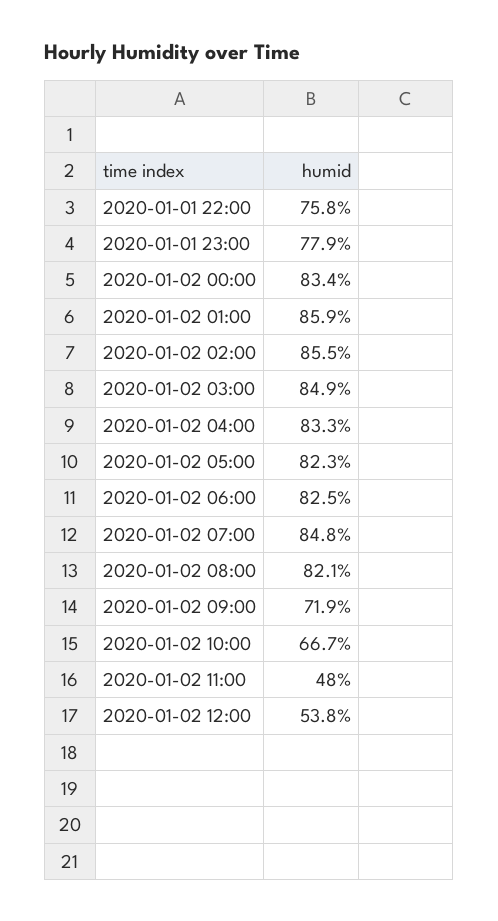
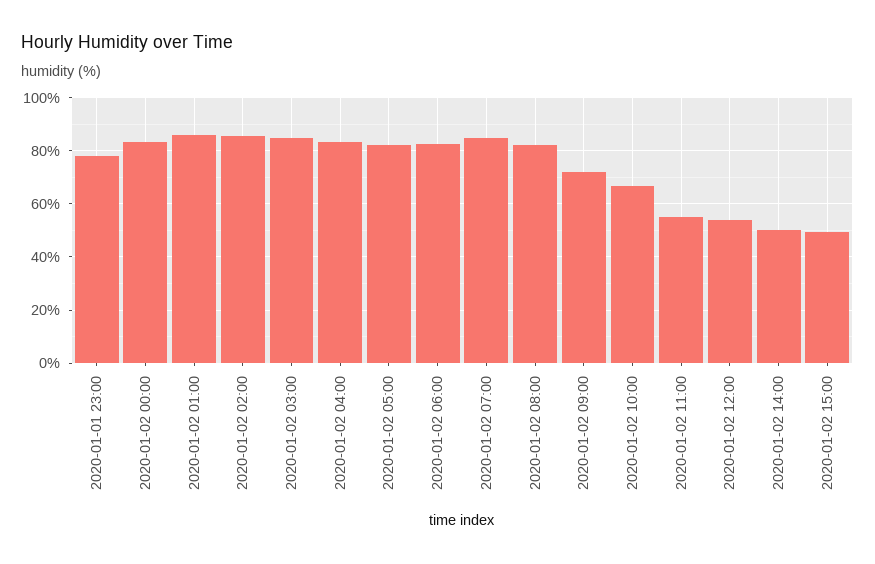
2020-01-01 22:00: 75.8 -> none
2020-01-02 11:00: 48 -> 55
2020-01-02 14:00: none -> 50
2020-01-02 15:00: none -> 50

